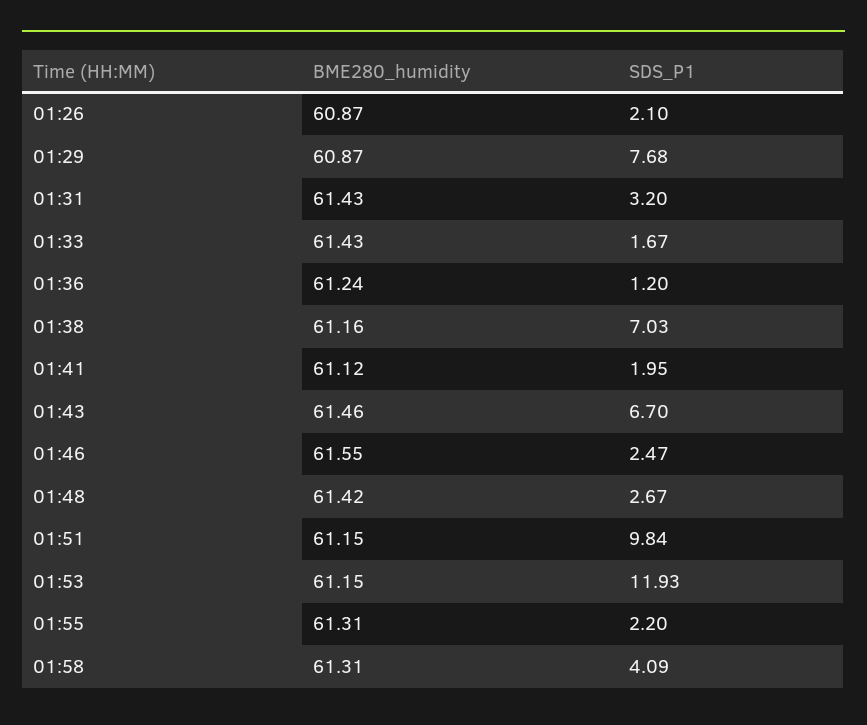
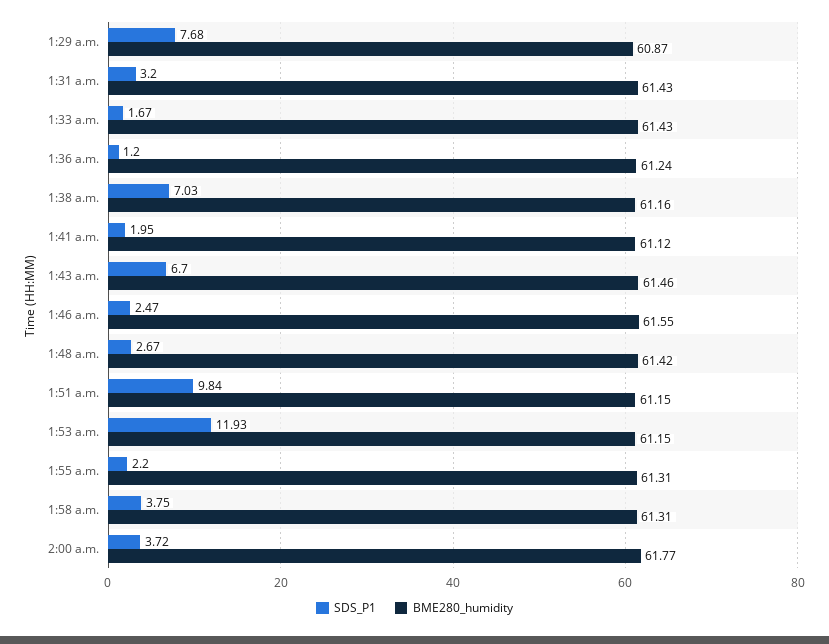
BME280_humidity, 01:26: 60.87 -> none
SDS_P1, 01:26: 2.1 -> none
SDS_P1, 01:58: 4.09 -> 3.75
SDS_P1, 2:00 a.m.: none -> 3.72
BME280_humidity, 2:00 a.m.: none -> 61.77

